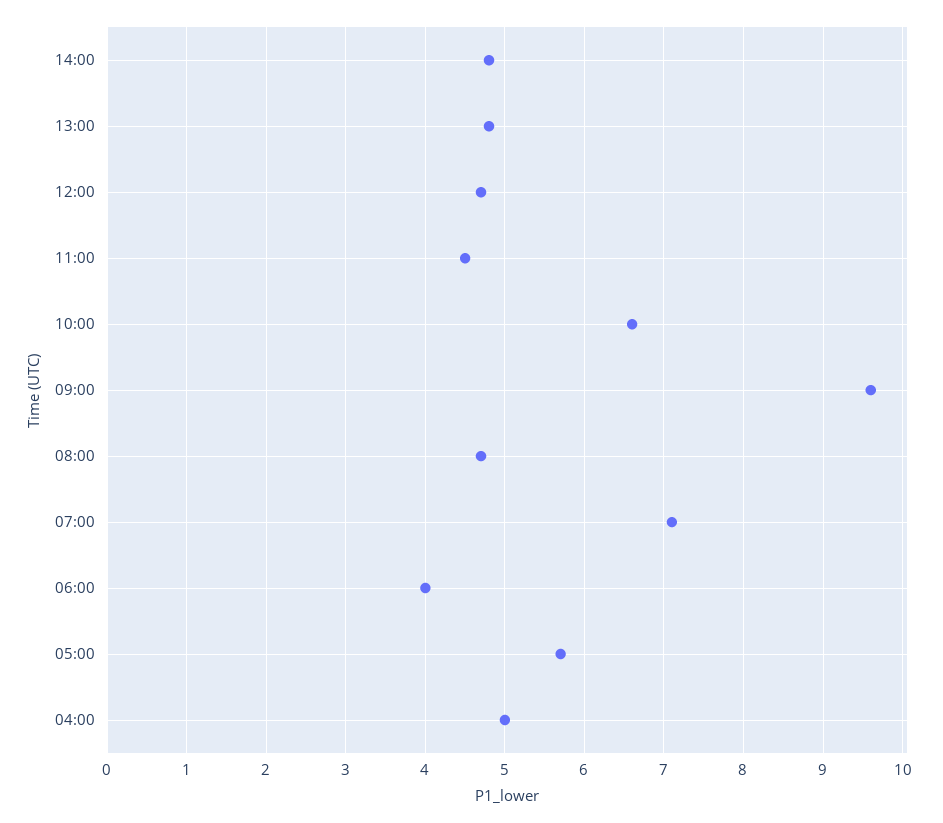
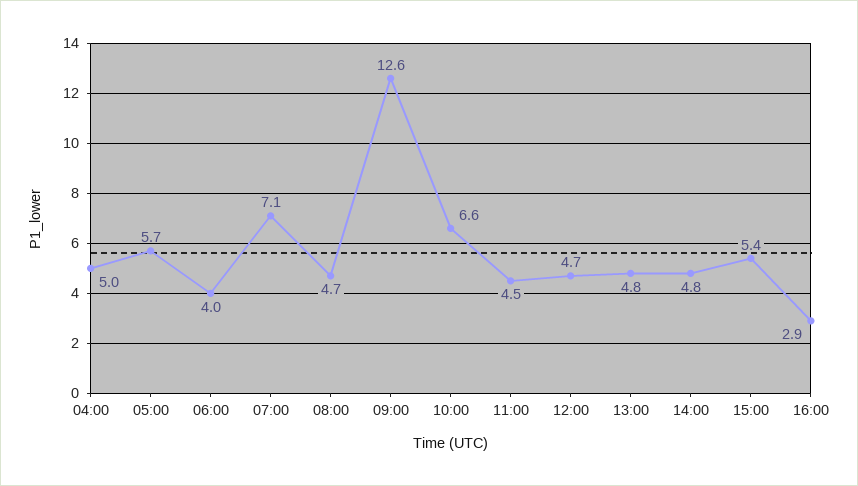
09:00: 9.6 -> 12.6
15:00: none -> 5.4
16:00: none -> 2.9

